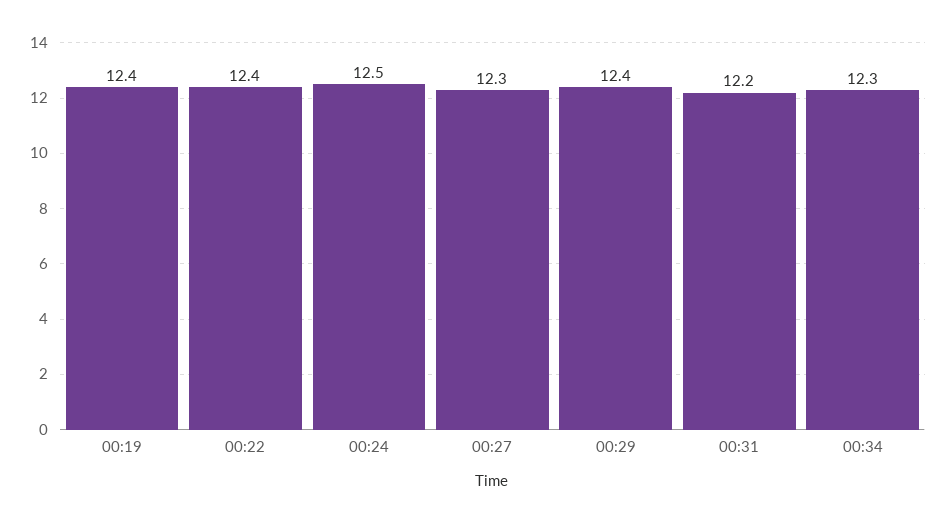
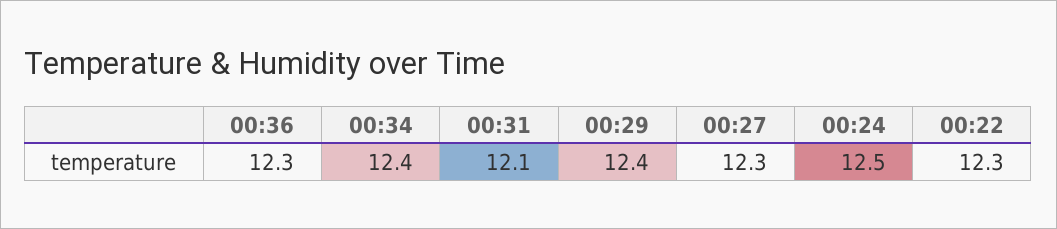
00:19: 12.4 -> none
00:22: 12.4 -> 12.3
00:31: 12.2 -> 12.1
00:34: 12.3 -> 12.4
00:36: none -> 12.3

